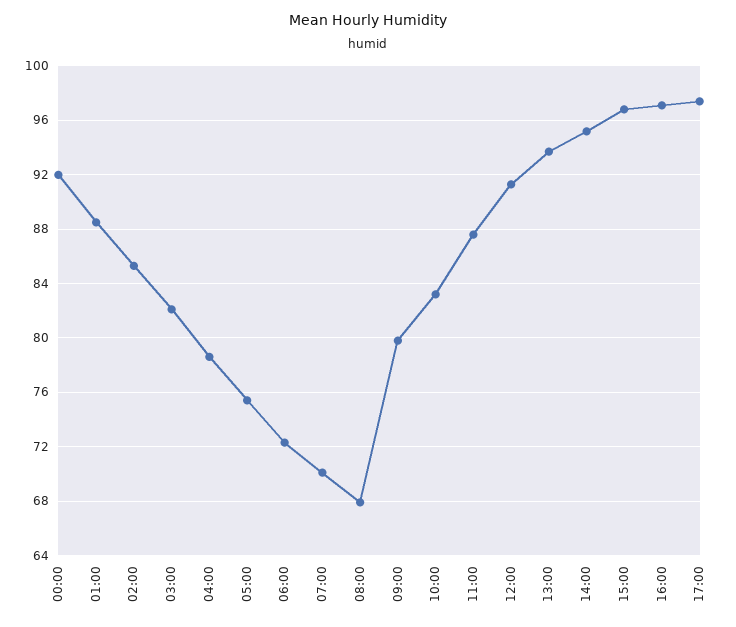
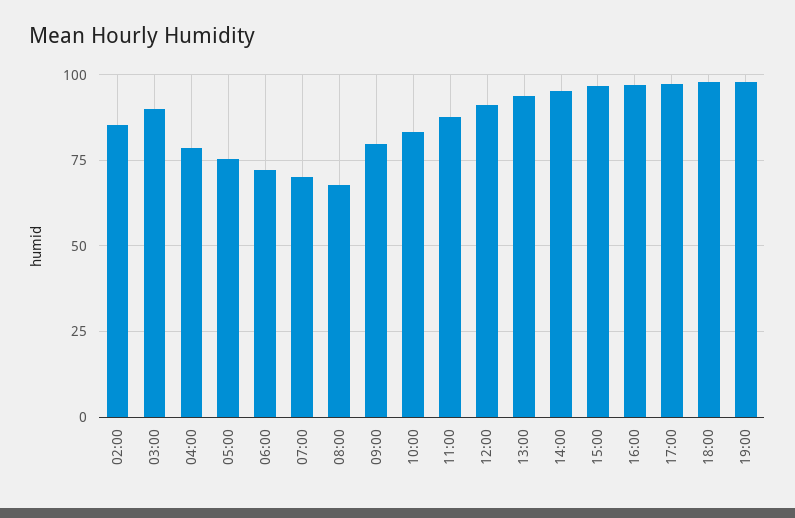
00:00: 92 -> none
01:00: 88.5 -> none
03:00: 82 -> 90
18:00: none -> 97.5
19:00: none -> 97.5

